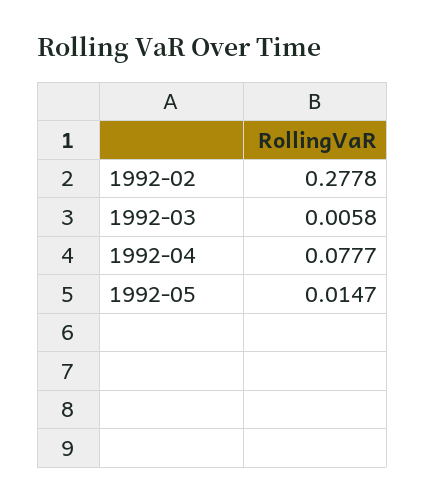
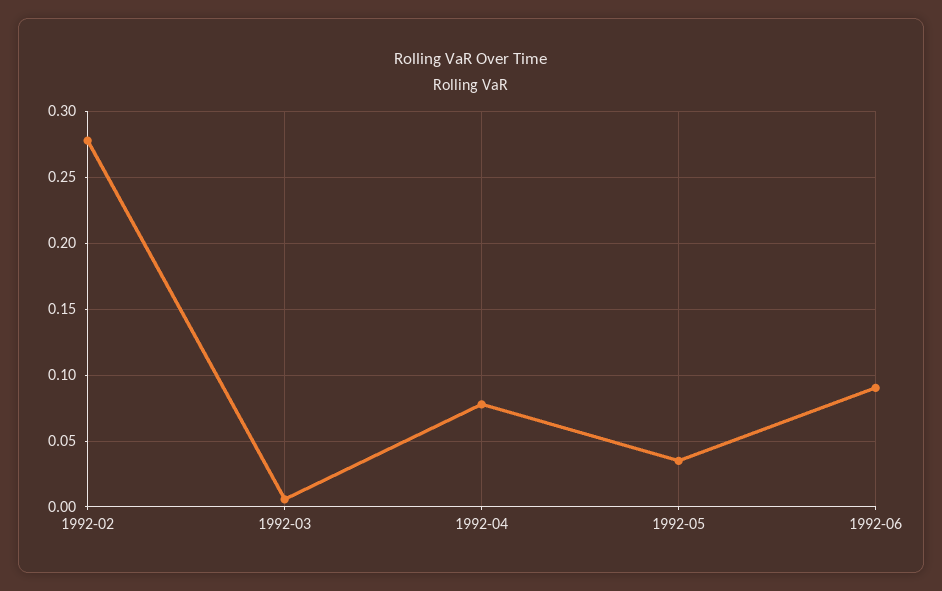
1992-05: 0.0147 -> 0.035
1992-06: none -> 0.09

